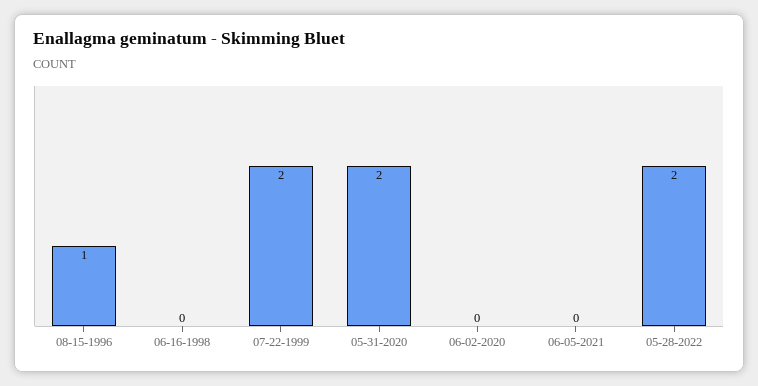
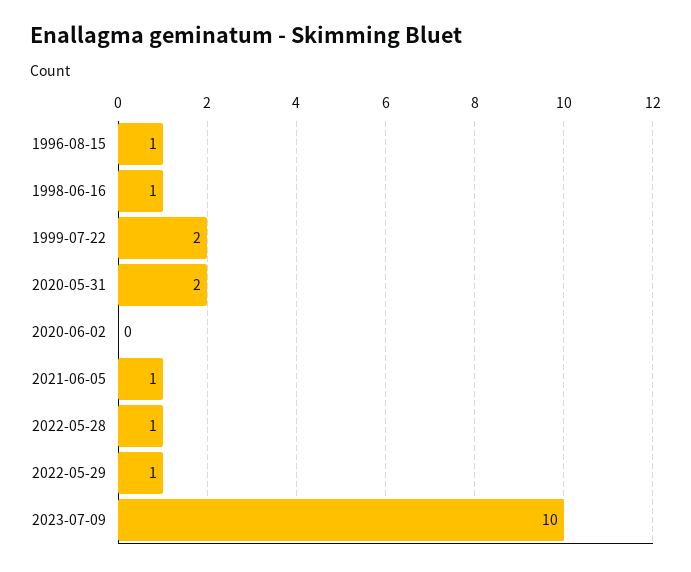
06-16-1998: 0 -> 1
06-05-2021: 0 -> 1
05-28-2022: 2 -> 1
2022-05-29: none -> 1
2023-07-09: none -> 10

